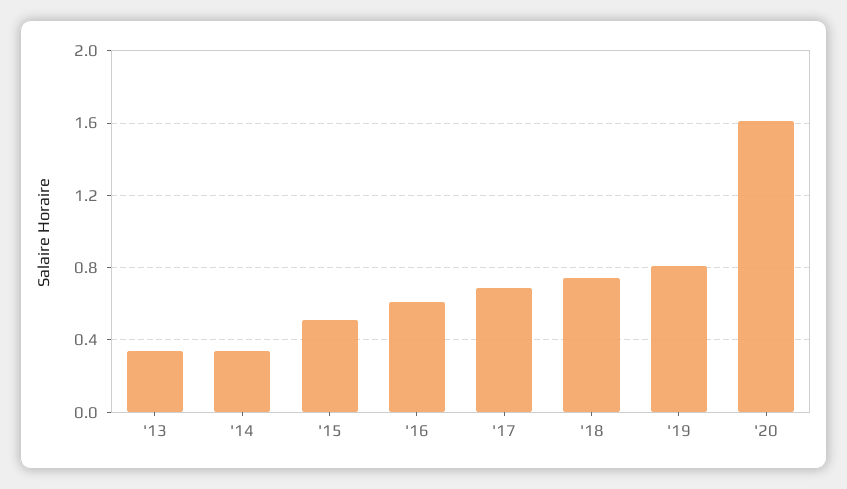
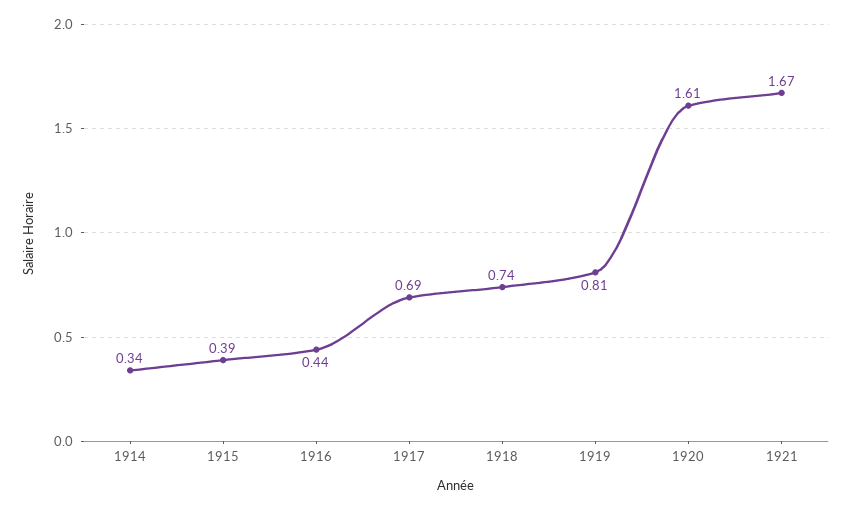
'13: 0.35 -> none
'15: 0.5 -> 0.39
'16: 0.6 -> 0.44
1921: none -> 1.67

